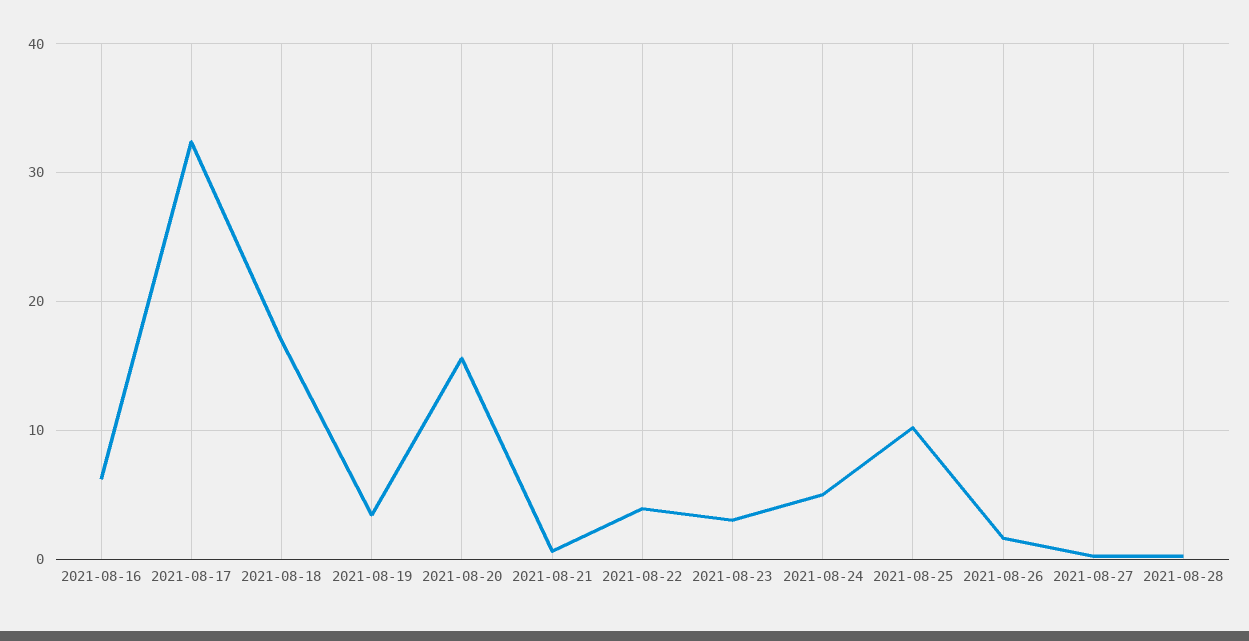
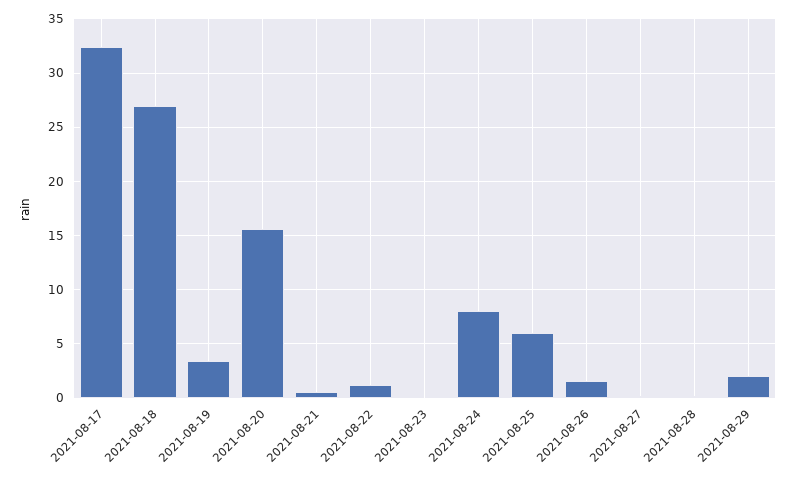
2021-08-16: 6 -> none
2021-08-18: 17 -> 27
2021-08-22: 4 -> 1
2021-08-23: 3 -> 0
2021-08-24: 5 -> 8
2021-08-25: 10 -> 6
2021-08-29: none -> 2

